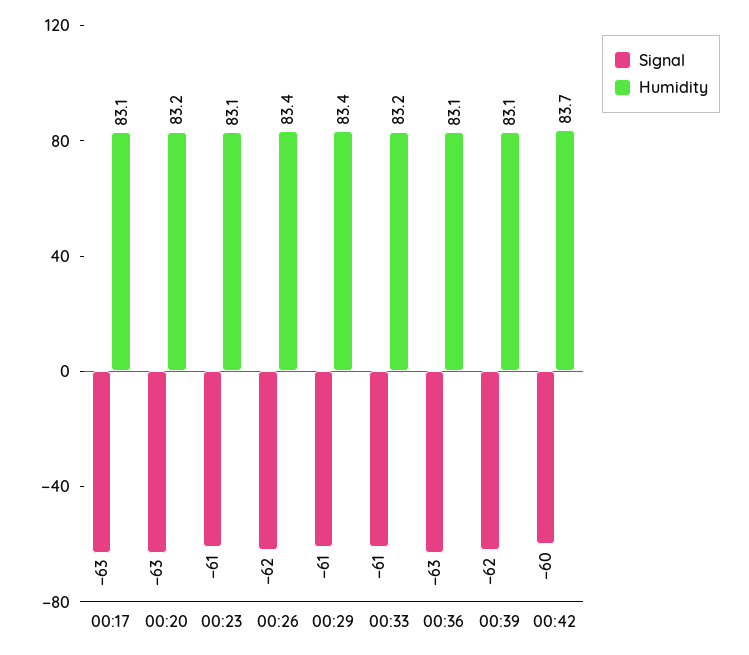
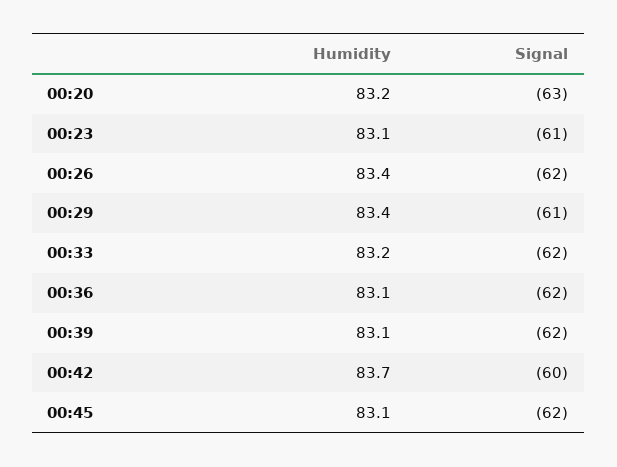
Signal, 00:17: -63 -> none
Humidity, 00:17: 83.1 -> none
Signal, 00:33: -61 -> -62
Signal, 00:36: -63 -> -62
Humidity, 00:45: none -> 83.1
Signal, 00:45: none -> -62

